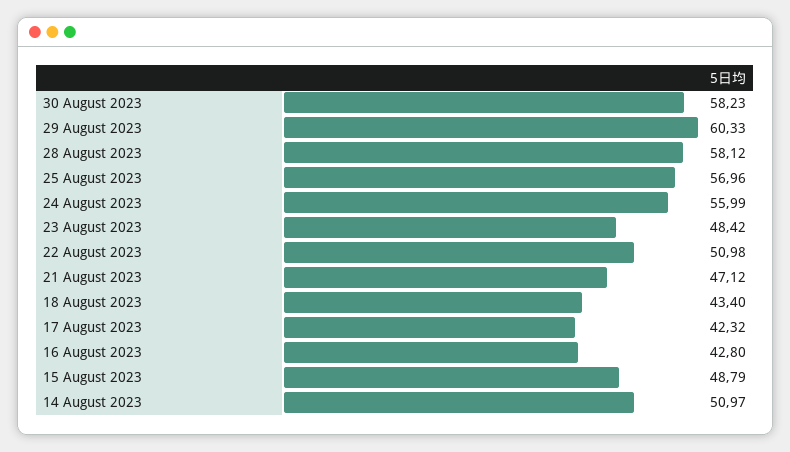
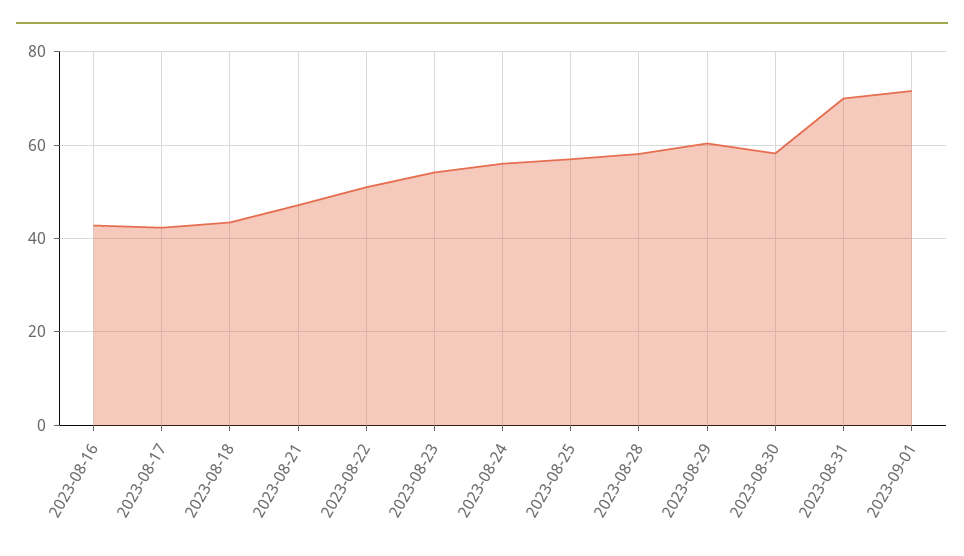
23 August 2023: 48.42 -> 54
15 August 2023: 48.79 -> none
14 August 2023: 50.97 -> none
2023-08-31: none -> 70
2023-09-01: none -> 72

